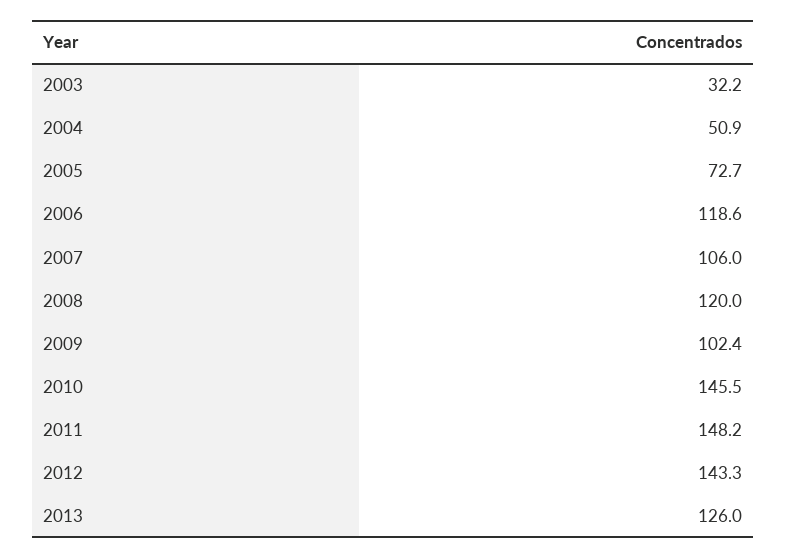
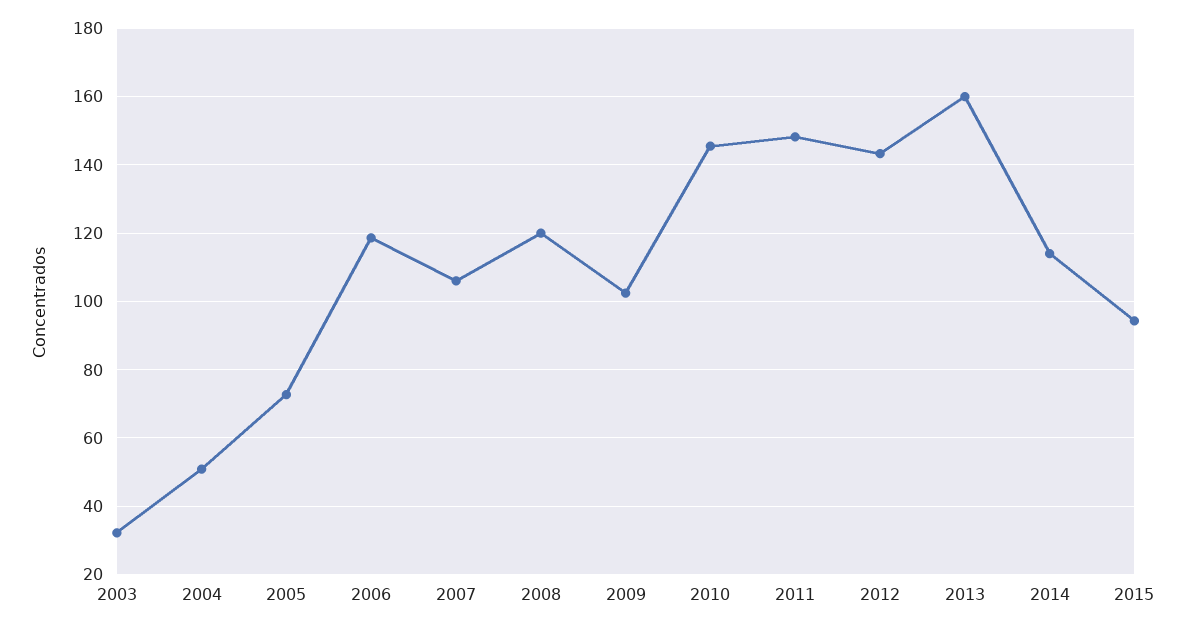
2013: 126 -> 160
2014: none -> 114
2015: none -> 94

